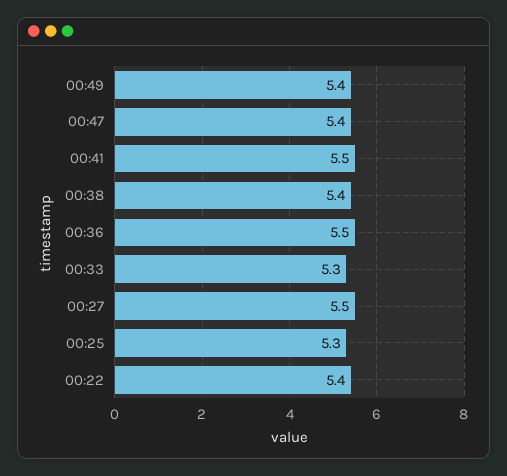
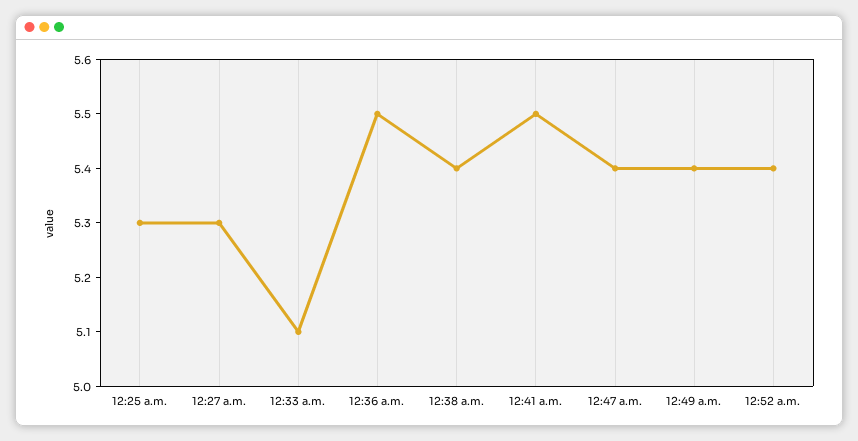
00:33: 5.3 -> 5.1
00:27: 5.5 -> 5.3
00:22: 5.4 -> none
12:52 a.m.: none -> 5.4

